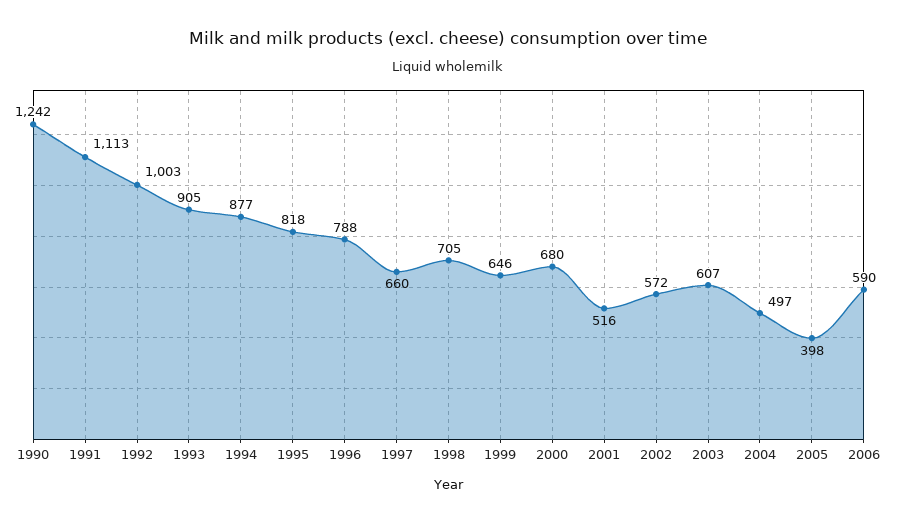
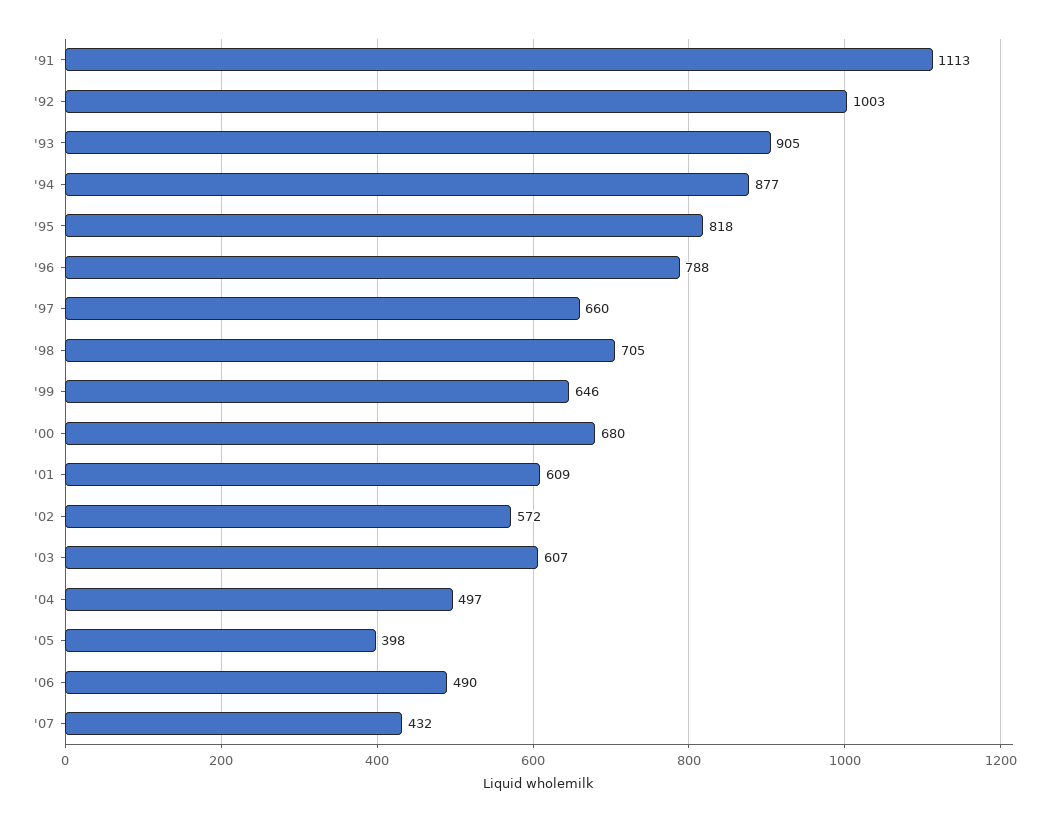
1990: 1242 -> none
2001: 516 -> 609
2006: 590 -> 490
'07: none -> 432

